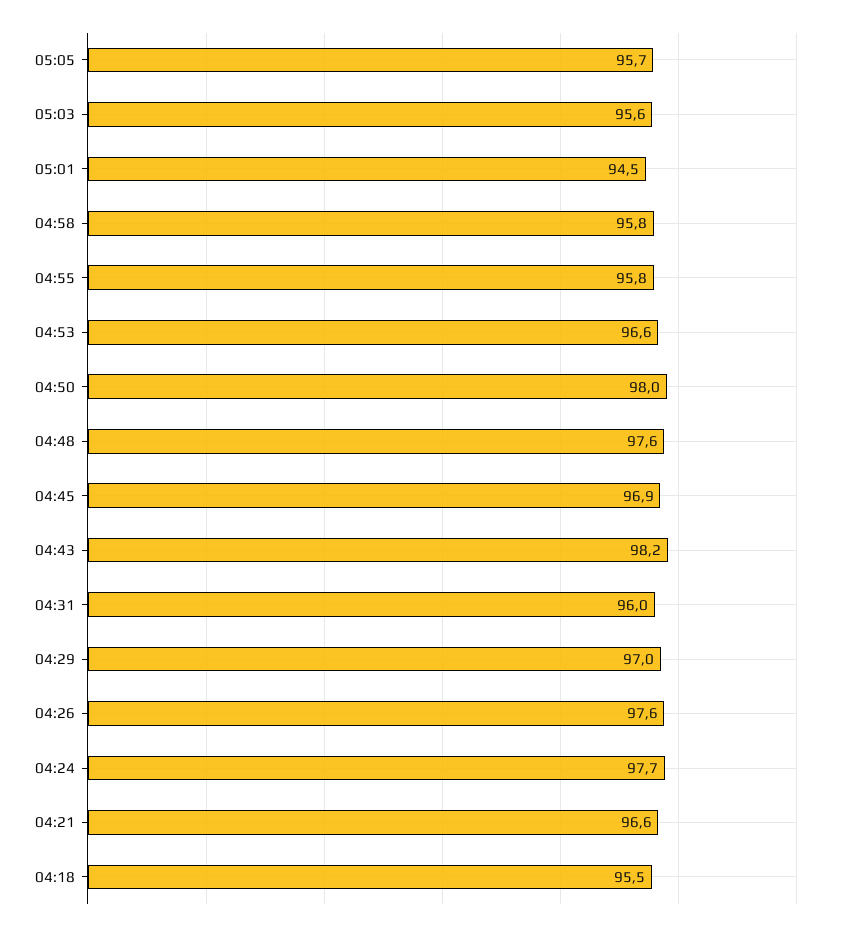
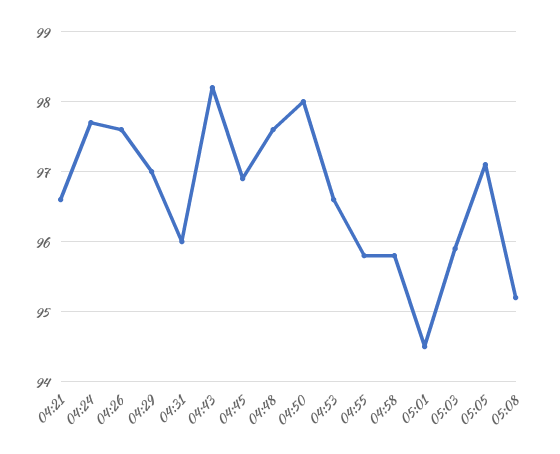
05:05: 95.7 -> 97.1
05:03: 95.6 -> 95.9
04:18: 95.5 -> none
05:08: none -> 95.2

